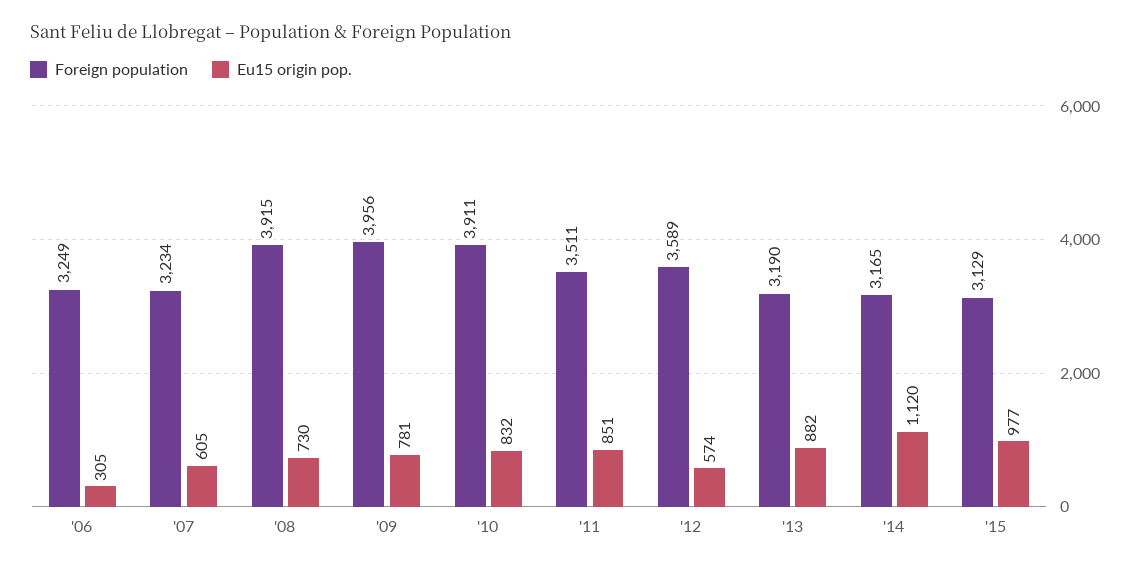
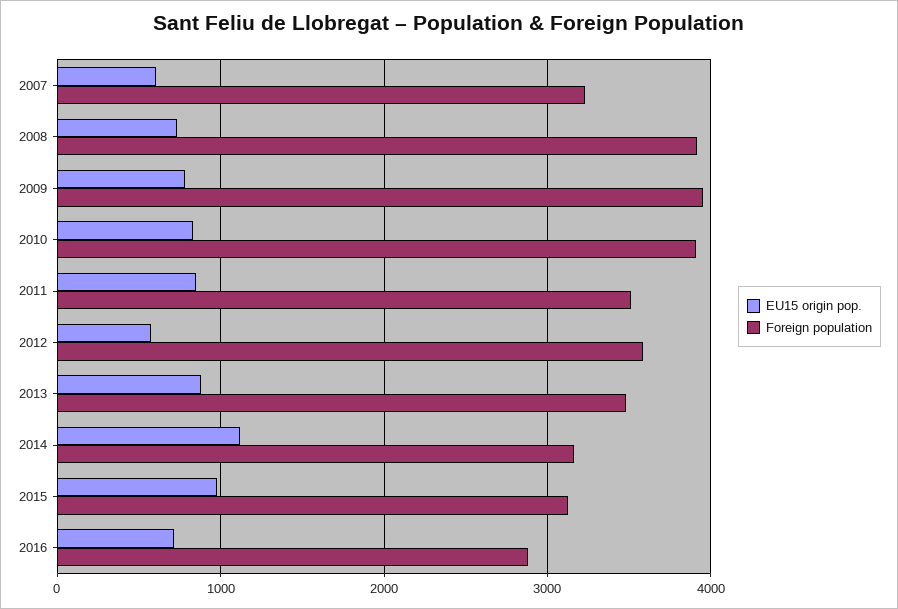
Foreign population, '06: 3249 -> none
Eu15 origin pop., '06: 305 -> none
Foreign population, '13: 3190 -> 3500
Eu15 origin pop., 2016: none -> 700
Foreign population, 2016: none -> 2900

